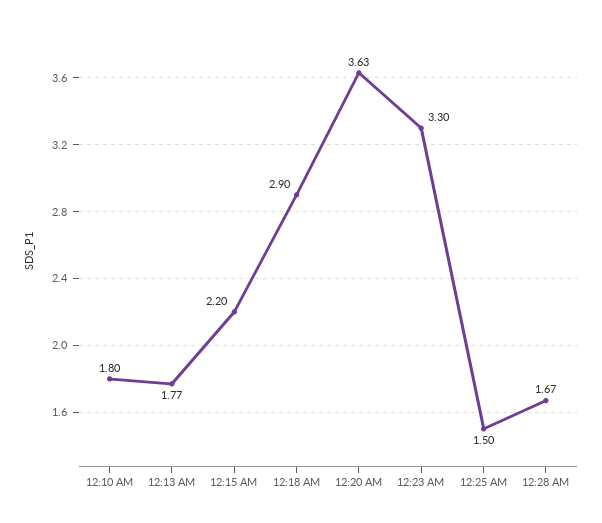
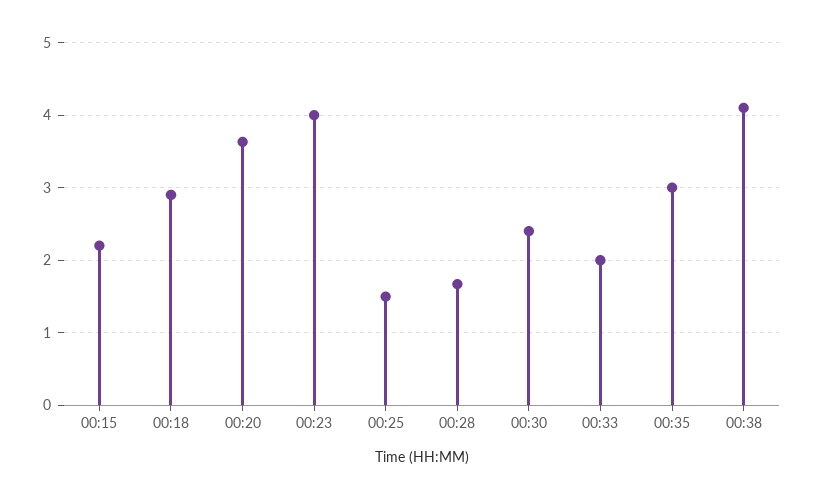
12:10 AM: 1.8 -> none
12:13 AM: 1.77 -> none
12:23 AM: 3.3 -> 4
00:30: none -> 2.4
00:33: none -> 2
00:35: none -> 3
00:38: none -> 4.1

